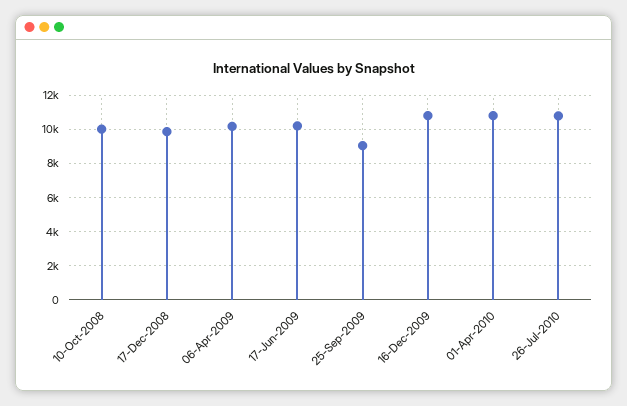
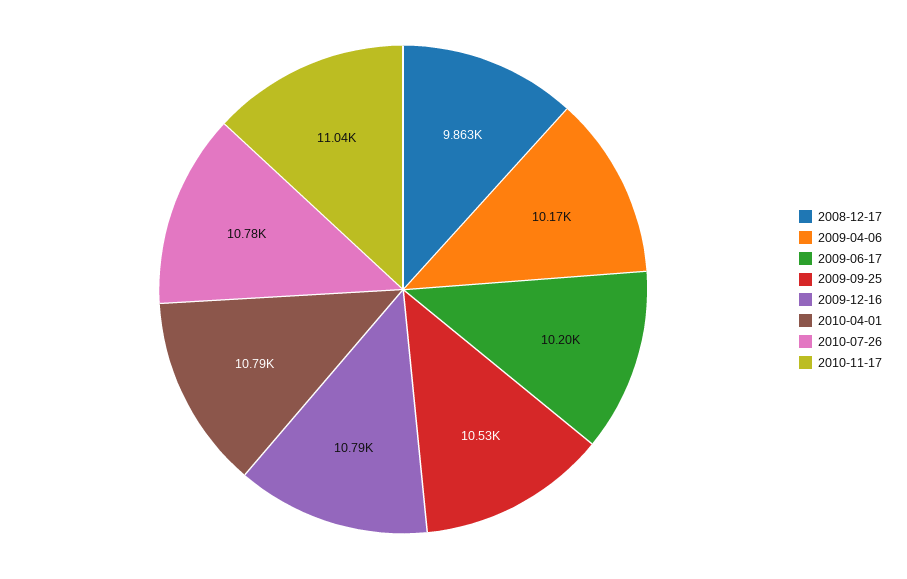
10-Oct-2008: 10000 -> none
25-Sep-2009: 9000 -> 10530
2010-11-17: none -> 11040

